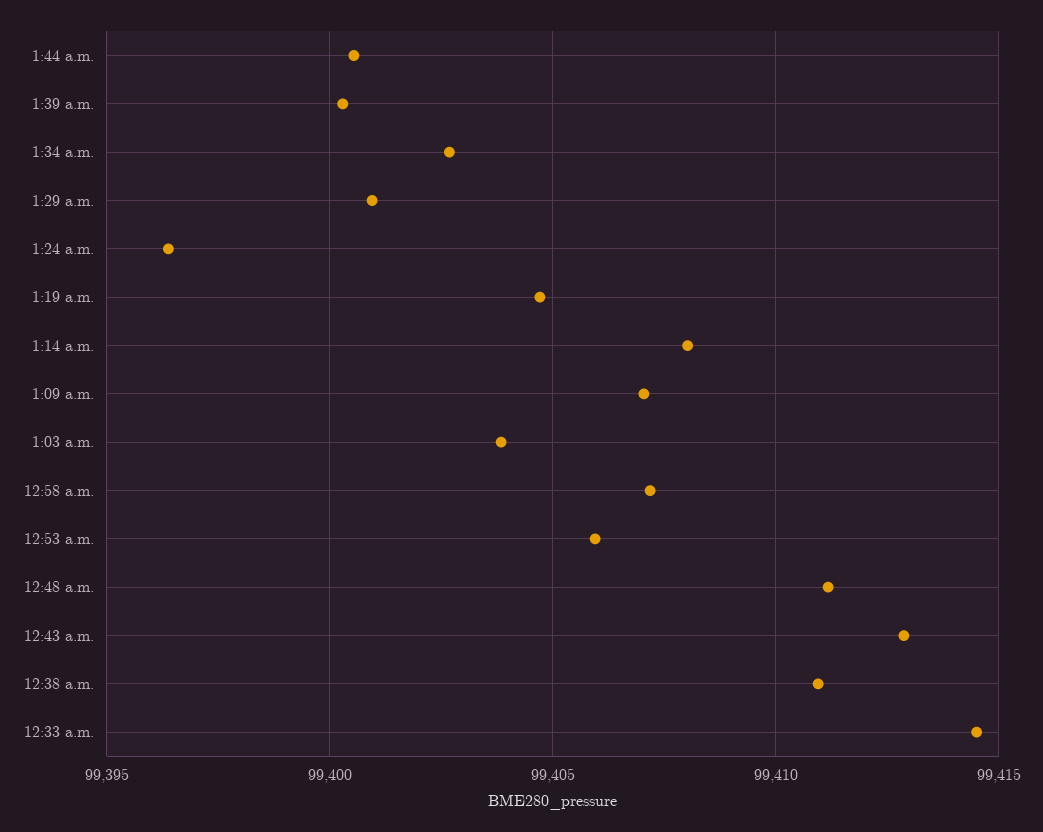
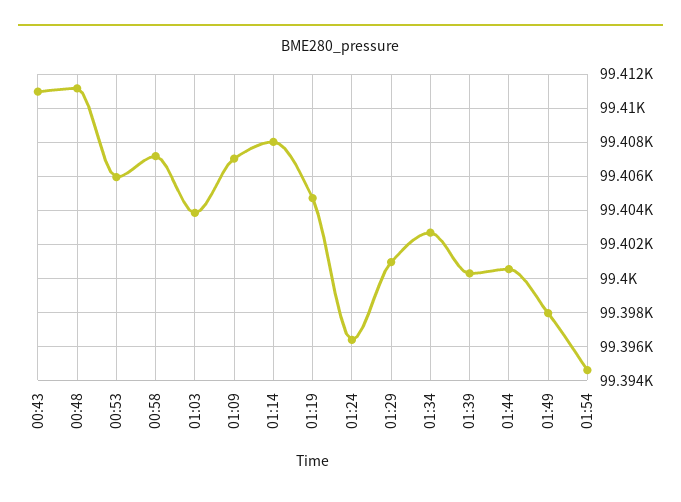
12:43 a.m.: 99413 -> 99411
12:38 a.m.: 99411 -> none
12:33 a.m.: 99414.5 -> none
01:49: none -> 99398
01:54: none -> 99394.5

